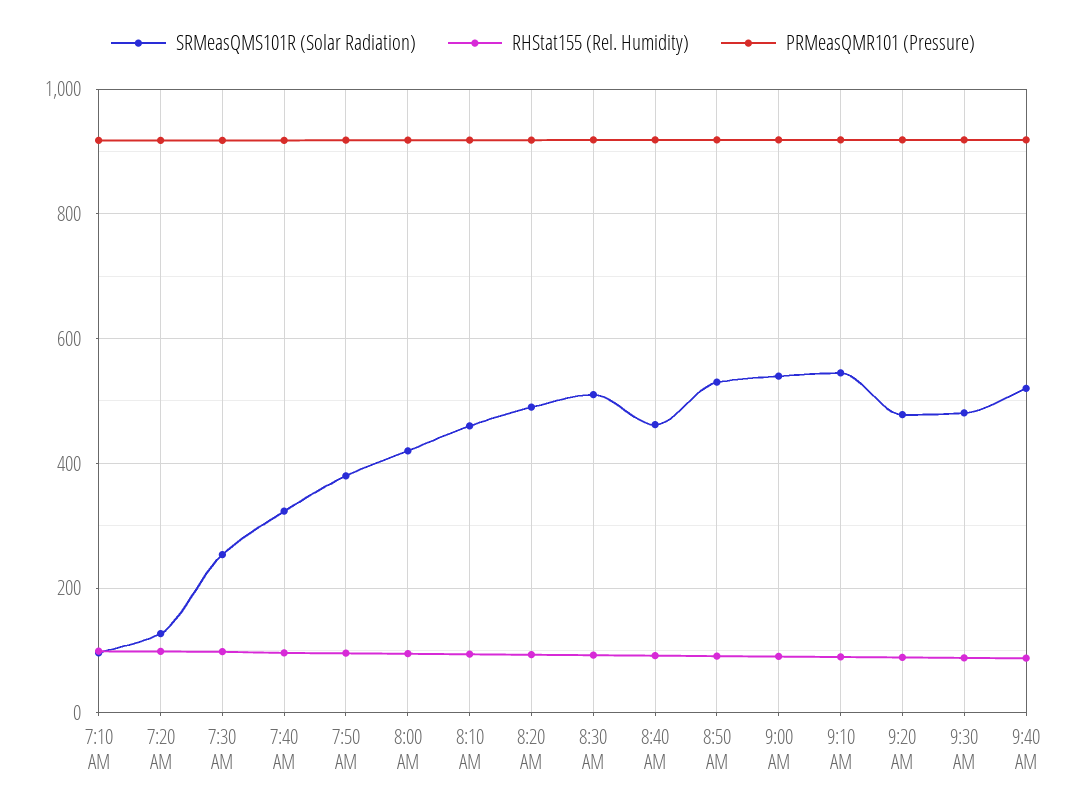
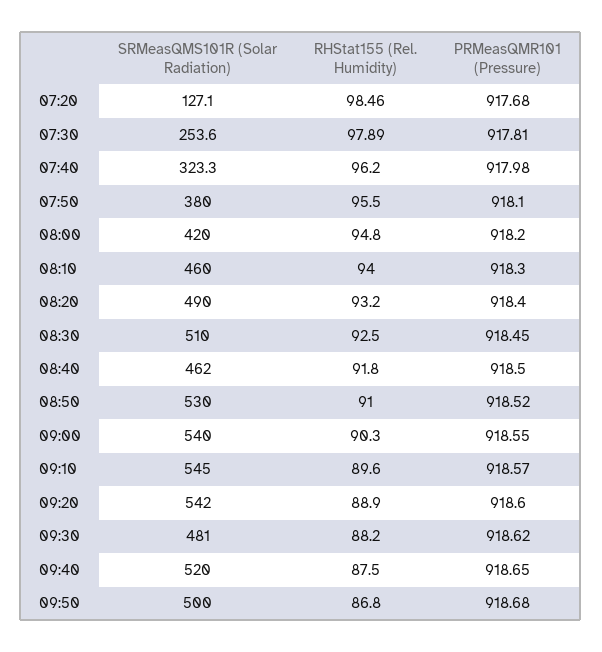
SRMeasQMS101R (Solar Radiation), 7:10 AM: 100 -> none
RHStat155 (Rel. Humidity), 7:10 AM: 100 -> none
PRMeasQMR101 (Pressure), 7:10 AM: 920 -> none
SRMeasQMS101R (Solar Radiation), 9:20 AM: 480 -> 542
SRMeasQMS101R (Solar Radiation), 09:50: none -> 500
RHStat155 (Rel. Humidity), 09:50: none -> 86.8
PRMeasQMR101 (Pressure), 09:50: none -> 918.68

